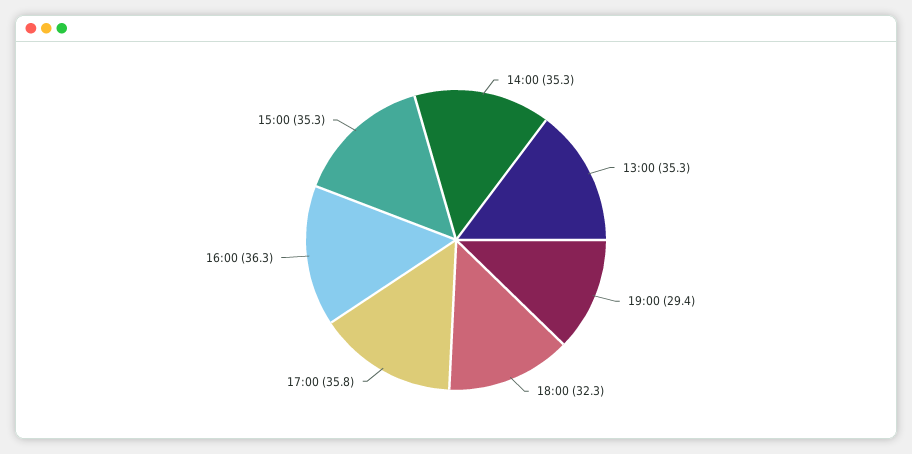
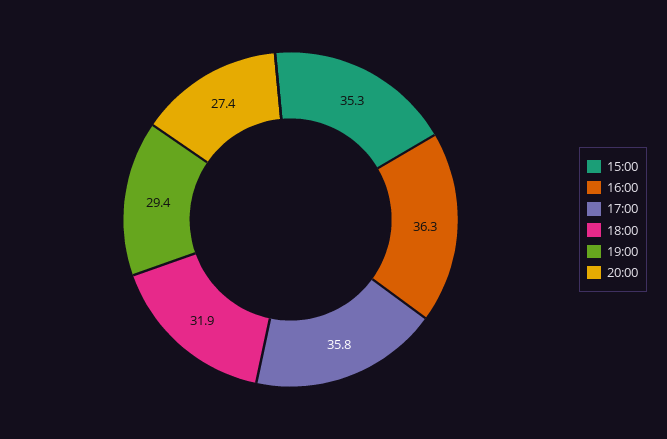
14:00: 35.3 -> none
13:00: 35.3 -> none
18:00: 32.3 -> 31.9
20:00: none -> 27.4

